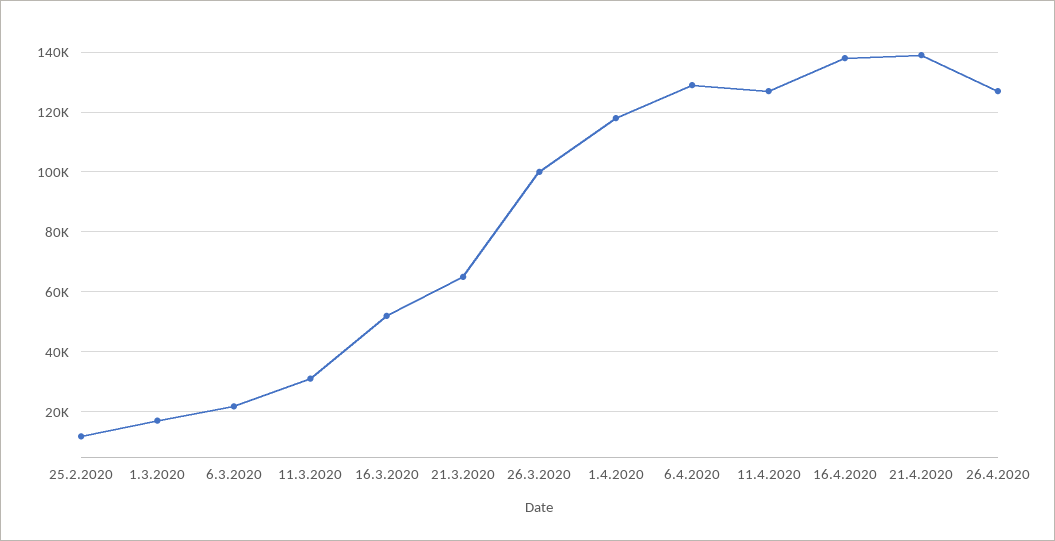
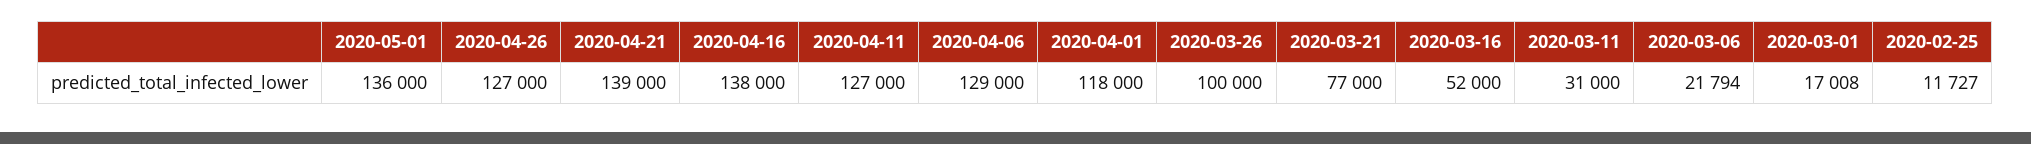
21.3.2020: 65000 -> 77000
2020-05-01: none -> 136000

